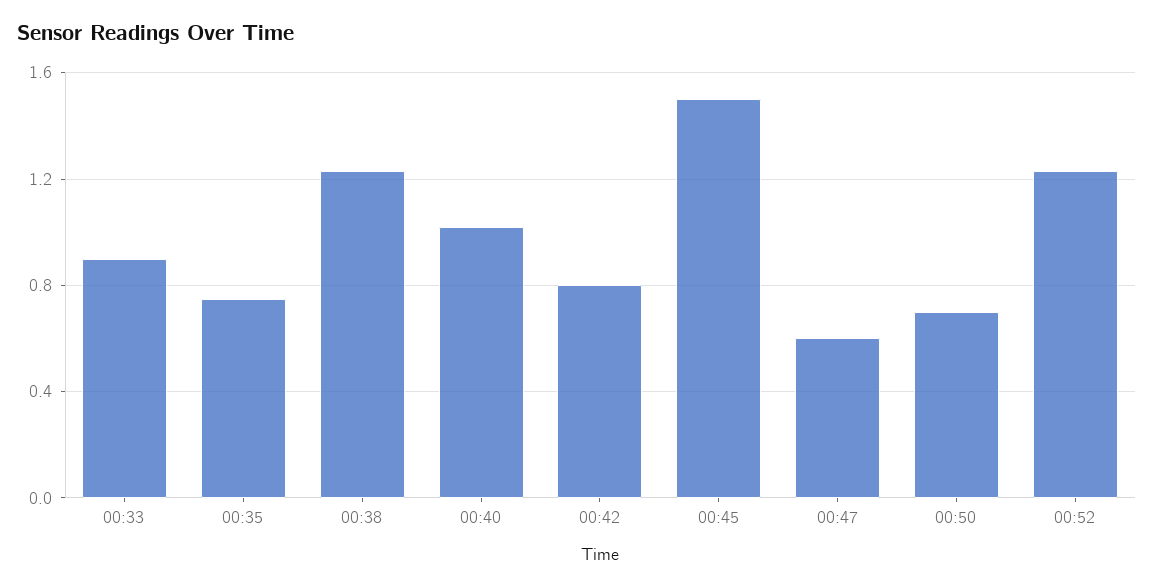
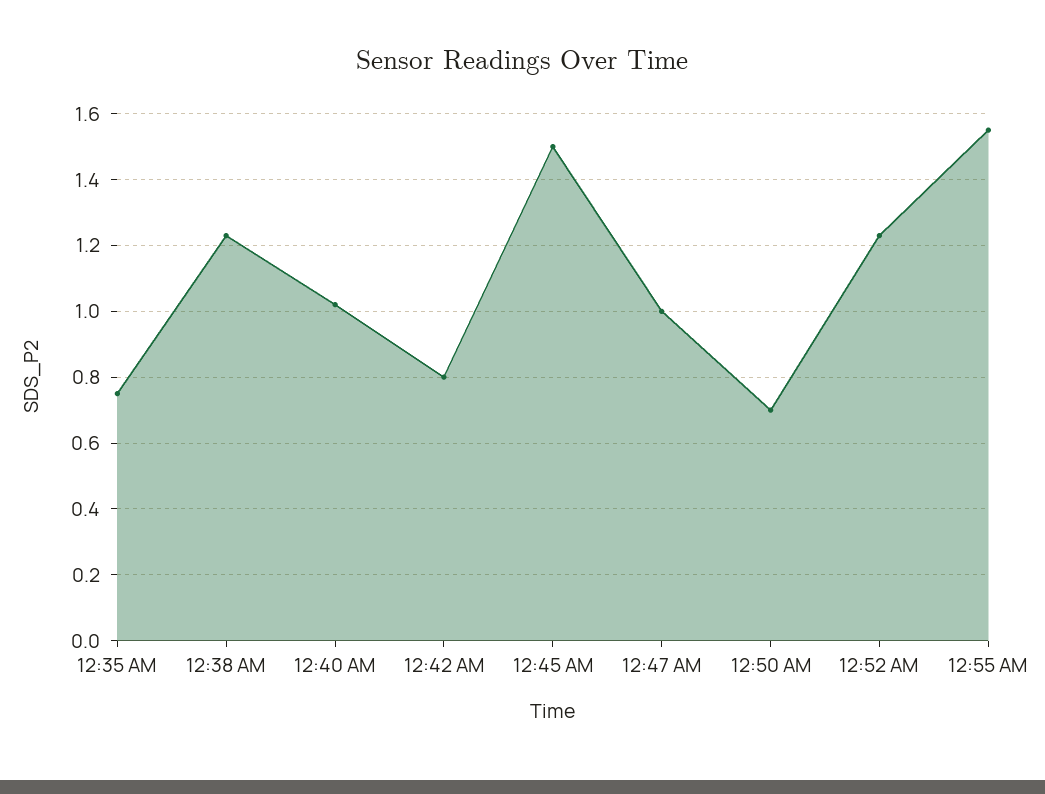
00:33: 0.9 -> none
00:47: 0.6 -> 1
12:55 AM: none -> 1.55

